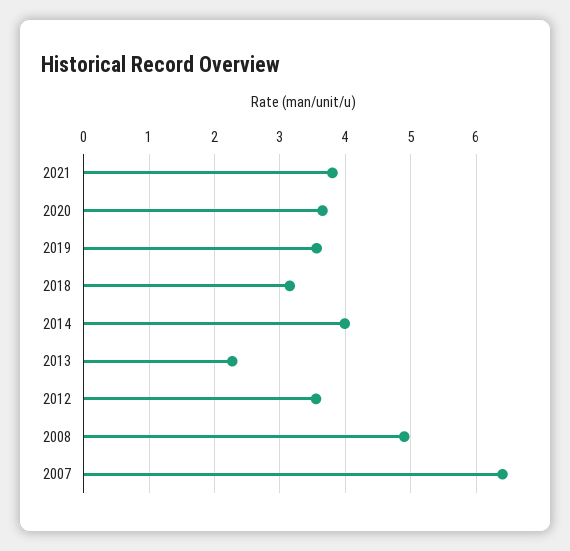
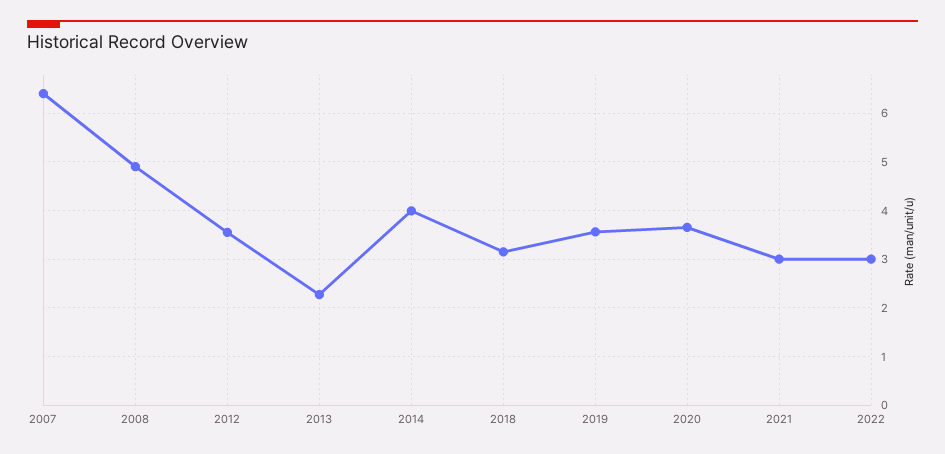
2021: 3.8 -> 3
2022: none -> 3

